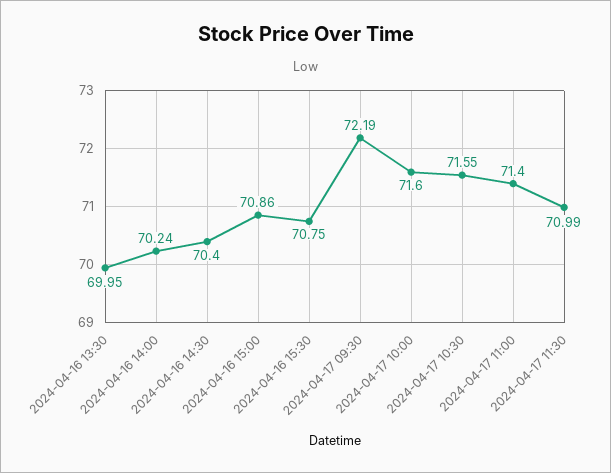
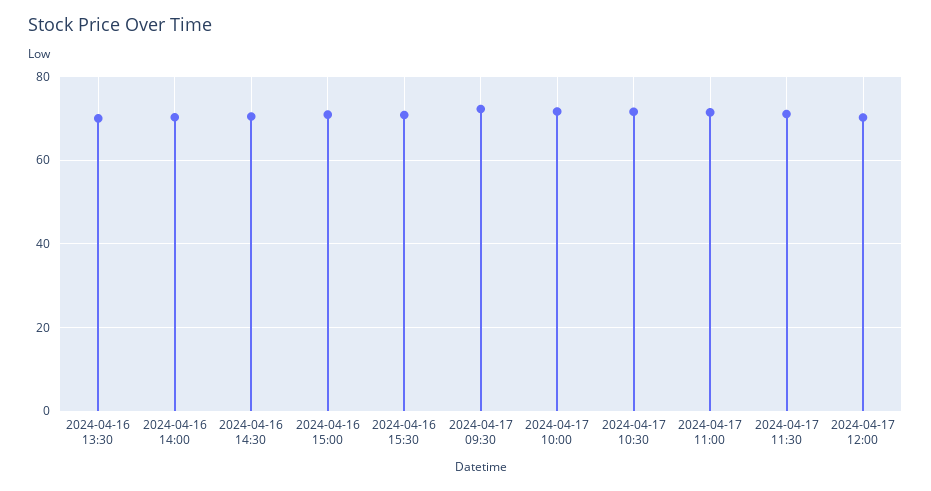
2024-04-17 12:00: none -> 70

